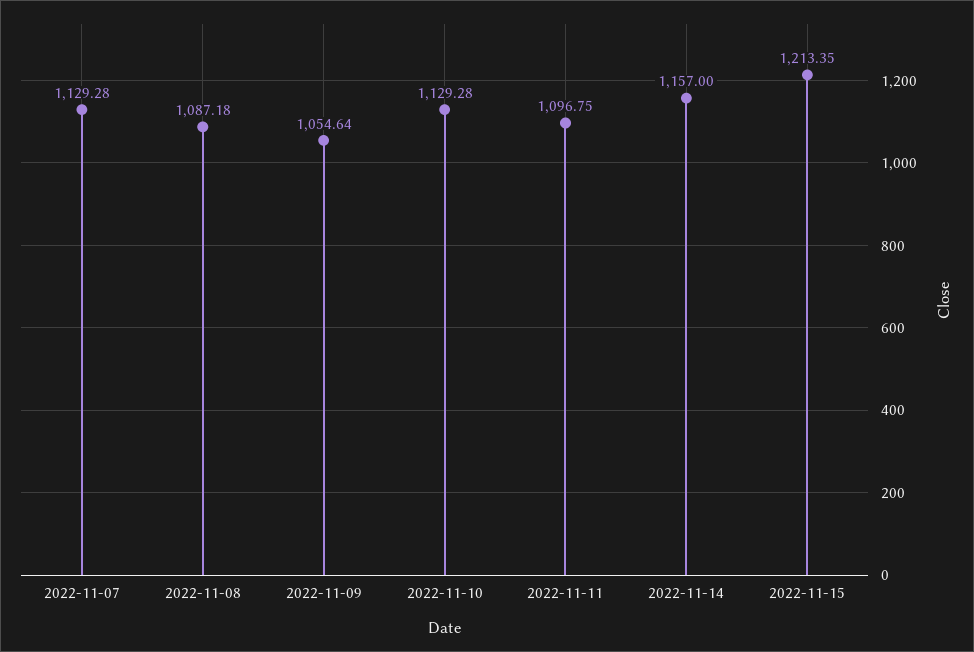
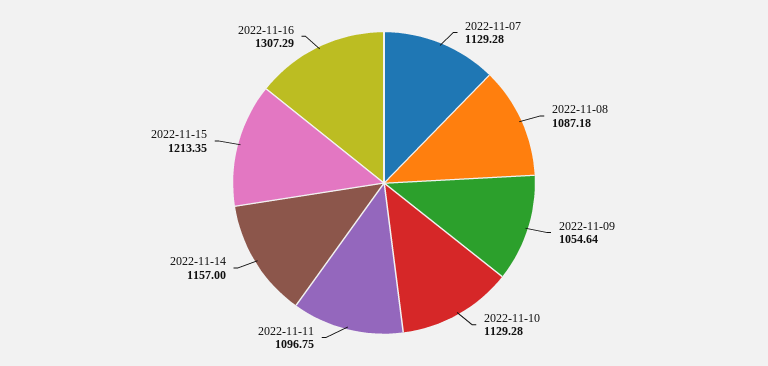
2022-11-16: none -> 1307.29

